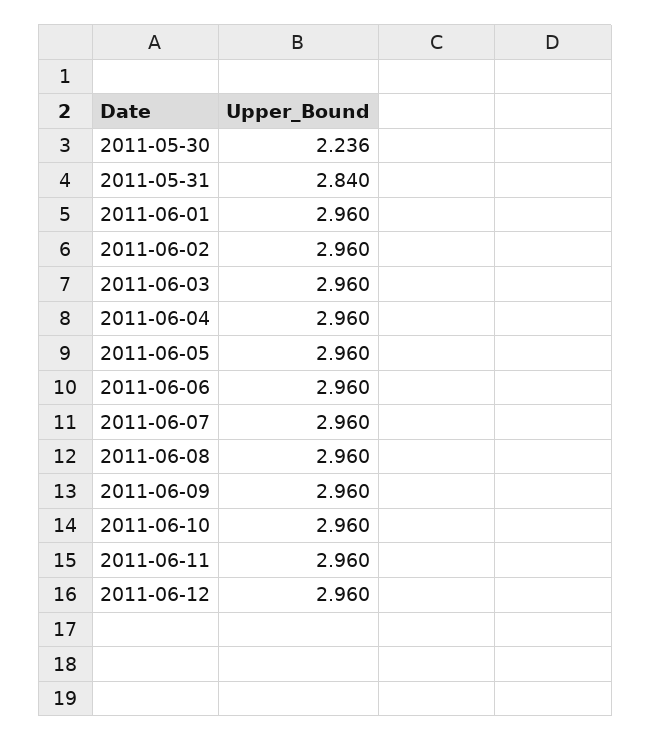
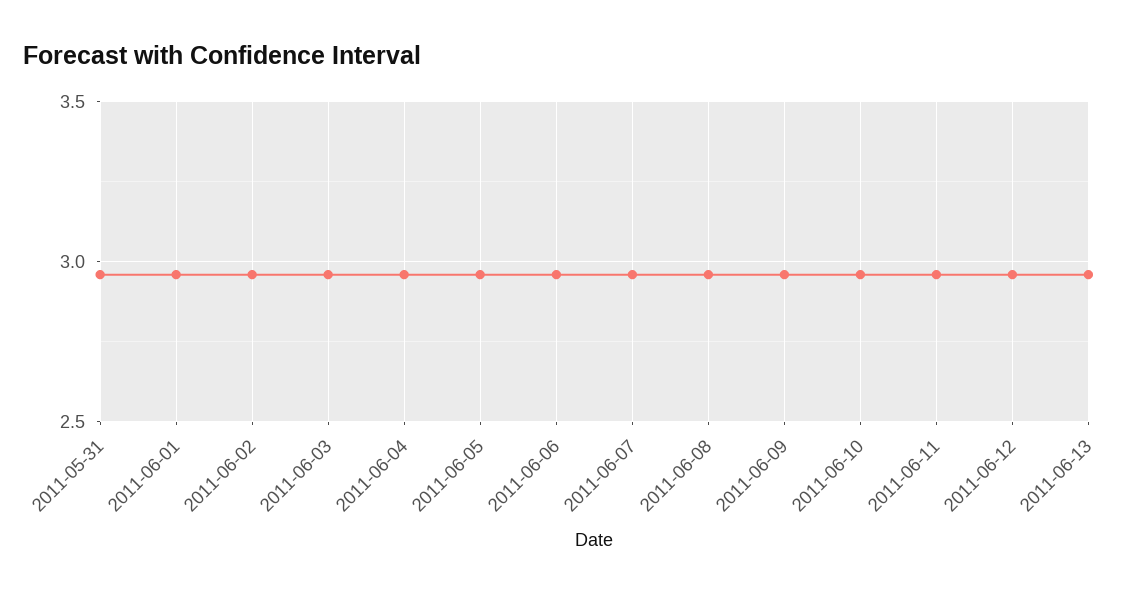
2011-05-30: 2.236 -> none
2011-05-31: 2.84 -> 2.95
2011-06-13: none -> 2.95

